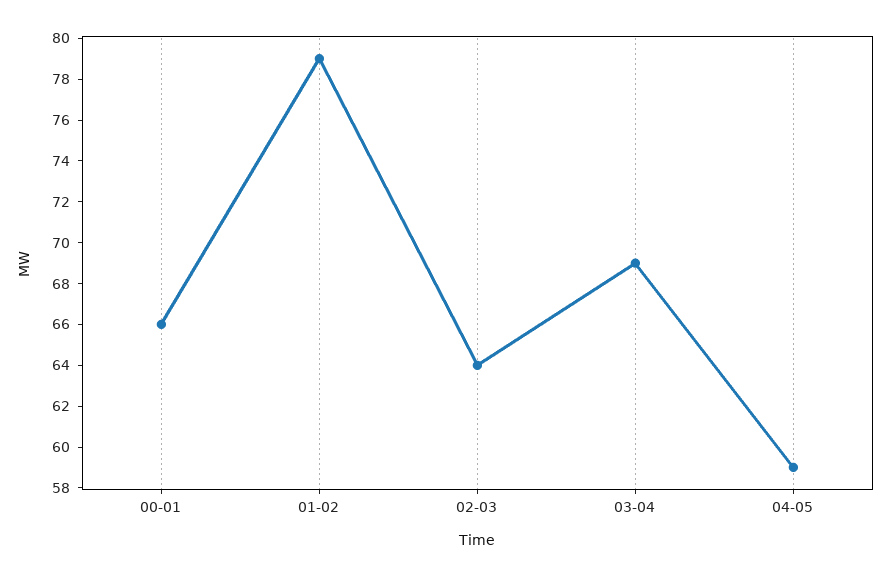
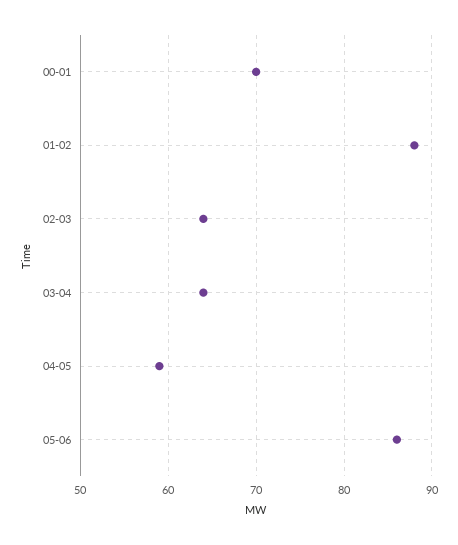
00-01: 66 -> 70
01-02: 79 -> 88
03-04: 69 -> 64
05-06: none -> 86

